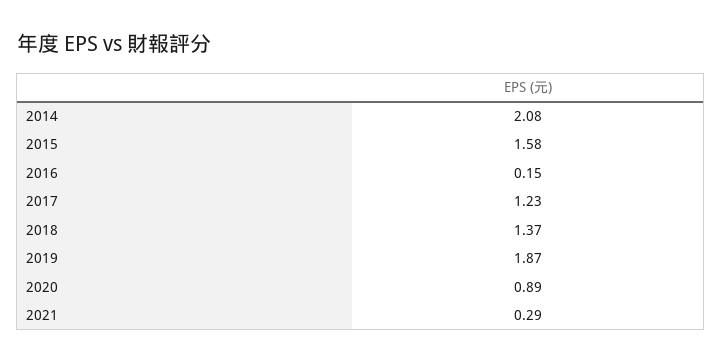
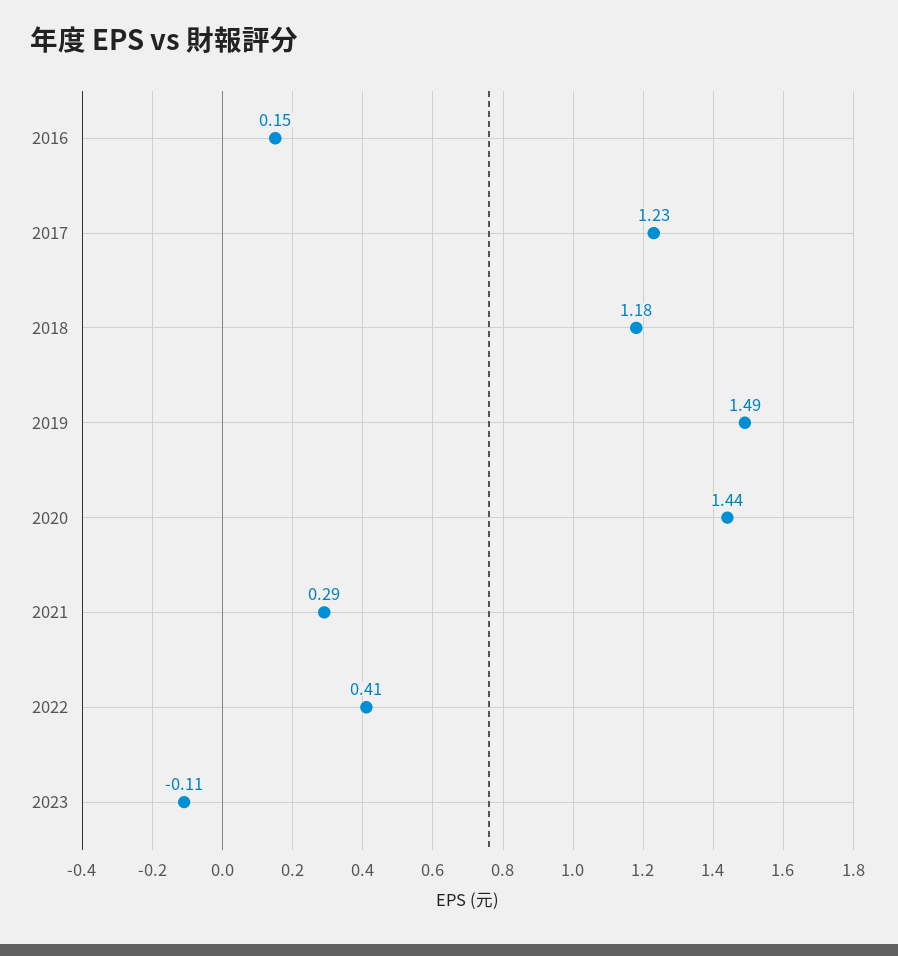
2014: 2.08 -> none
2015: 1.58 -> none
2018: 1.37 -> 1.18
2019: 1.87 -> 1.49
2020: 0.89 -> 1.44
2022: none -> 0.41
2023: none -> -0.11

